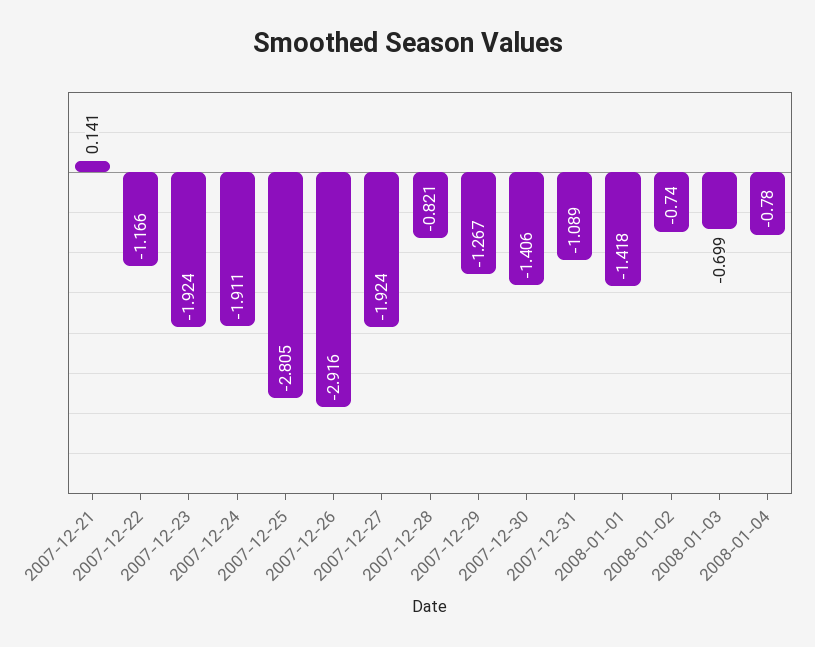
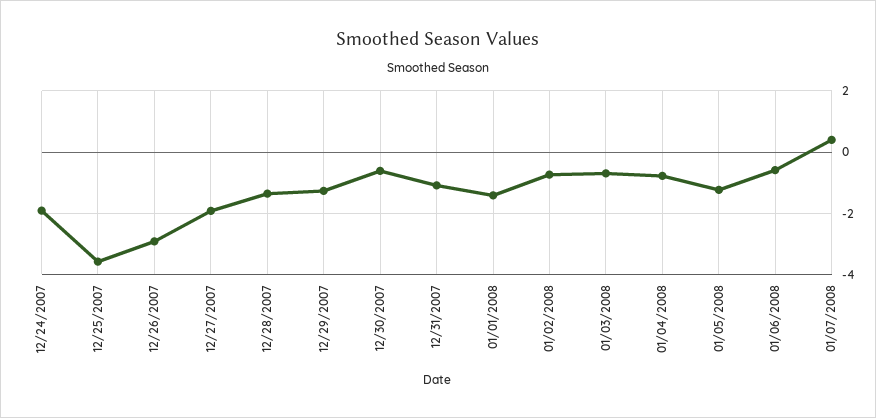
2007-12-21: 0.141 -> none
2007-12-22: -1.166 -> none
2007-12-23: -1.924 -> none
2007-12-25: -2.805 -> -3.6
2007-12-28: -0.821 -> -1.4
2007-12-30: -1.406 -> -0.6
01/05/2008: none -> -1.2
01/06/2008: none -> -0.6
01/07/2008: none -> 0.4

